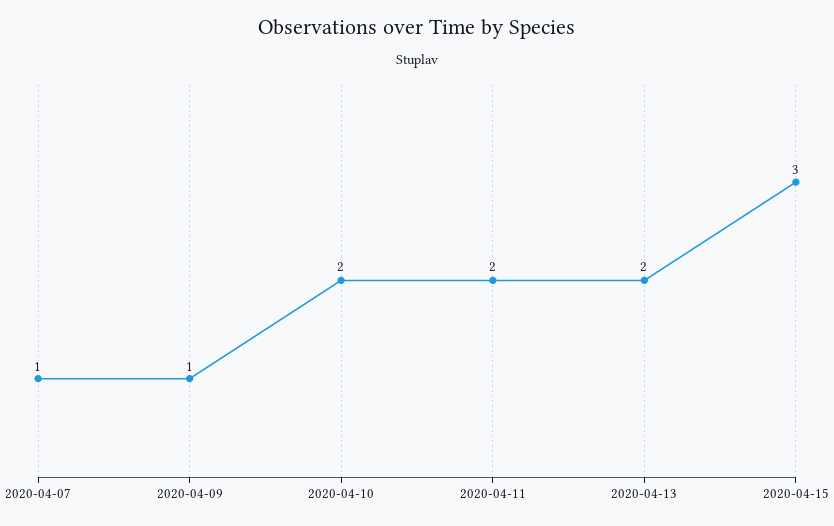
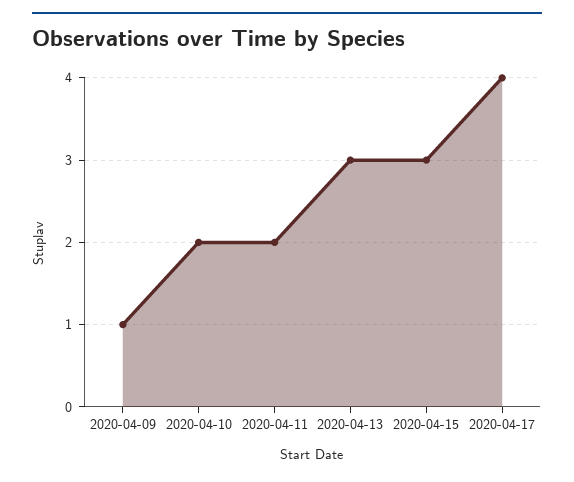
2020-04-07: 1 -> none
2020-04-13: 2 -> 3
2020-04-17: none -> 4

